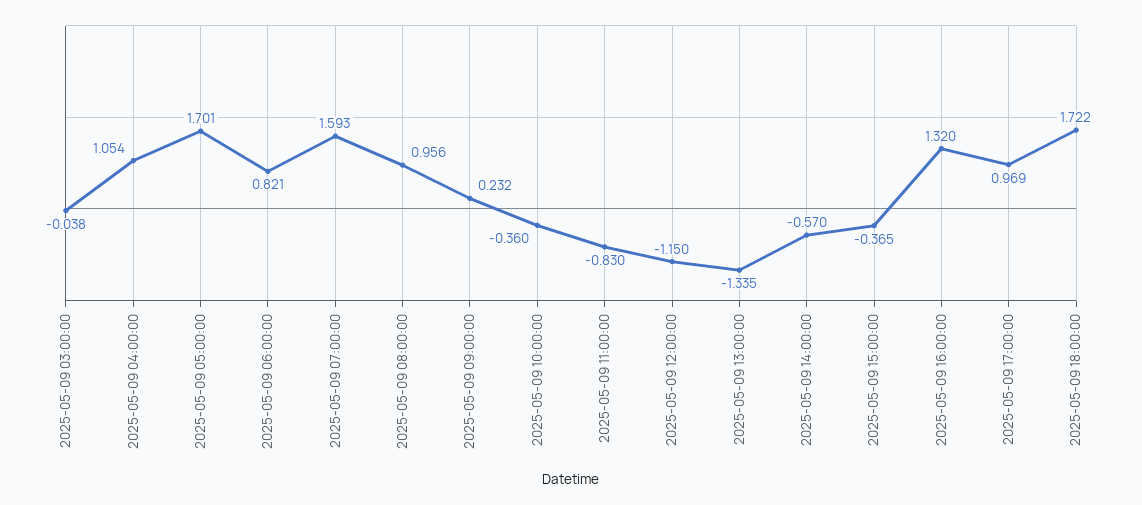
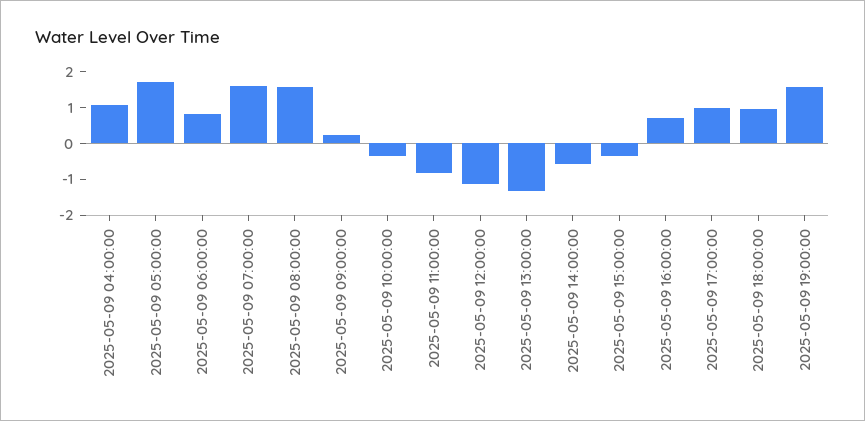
2025-05-09 03:00:00: -0.038 -> none
2025-05-09 08:00:00: 0.956 -> 1.5
2025-05-09 16:00:00: 1.32 -> 0.75
2025-05-09 18:00:00: 1.722 -> 1
2025-05-09 19:00:00: none -> 1.5

